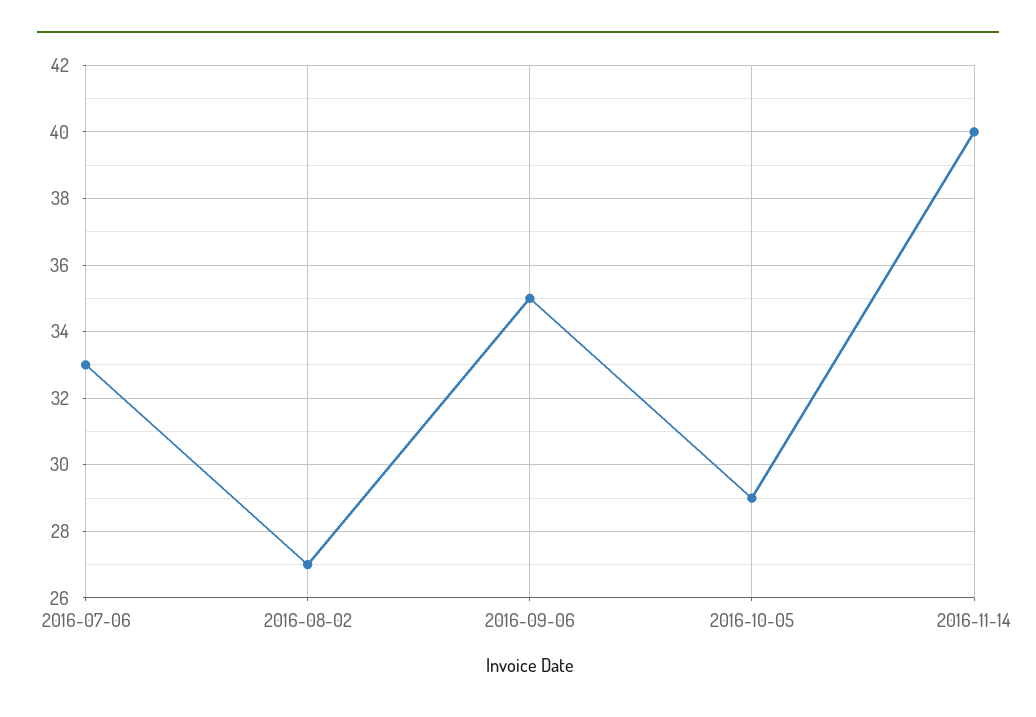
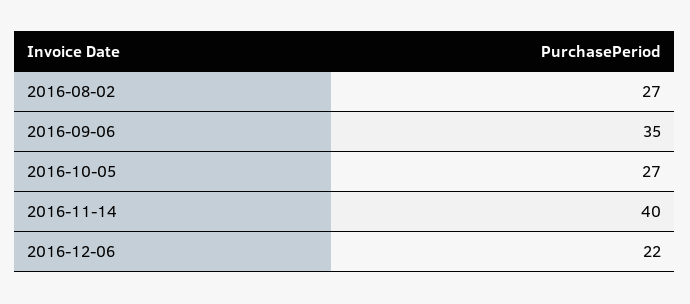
2016-07-06: 33 -> none
2016-10-05: 29 -> 27
2016-12-06: none -> 22

